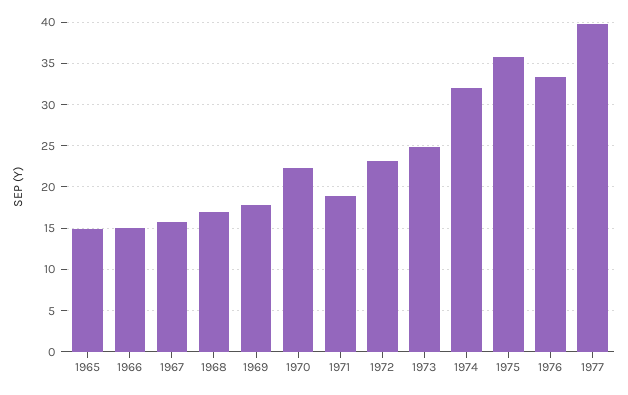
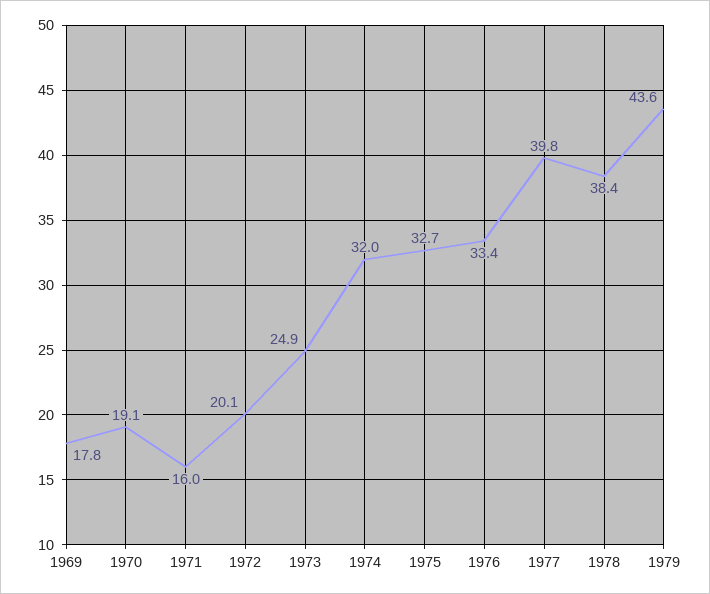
1965: 15 -> none
1966: 15 -> none
1967: 16 -> none
1968: 17 -> none
1970: 22 -> 19.1
1971: 19 -> 16
1972: 23 -> 20.1
1975: 36 -> 32.7
1978: none -> 38.4
1979: none -> 43.6

